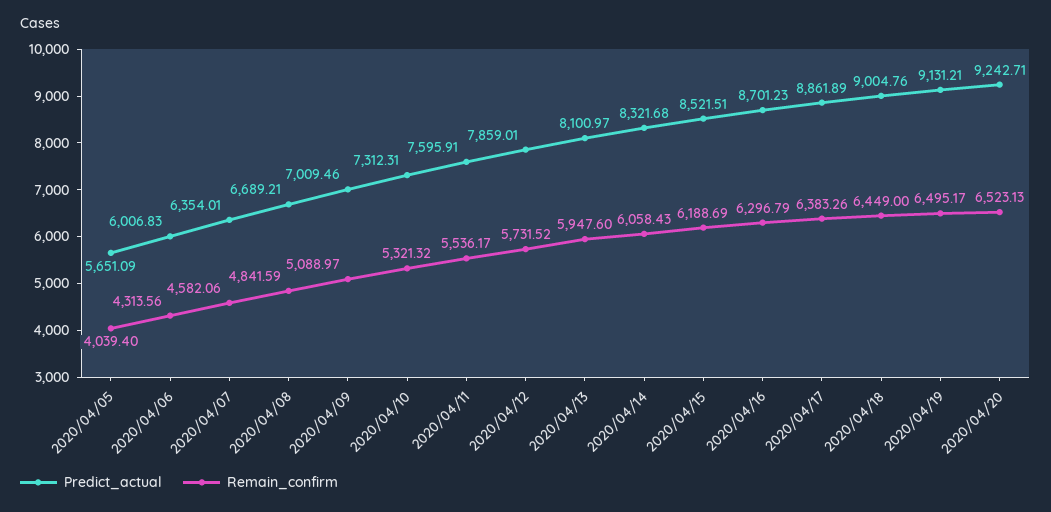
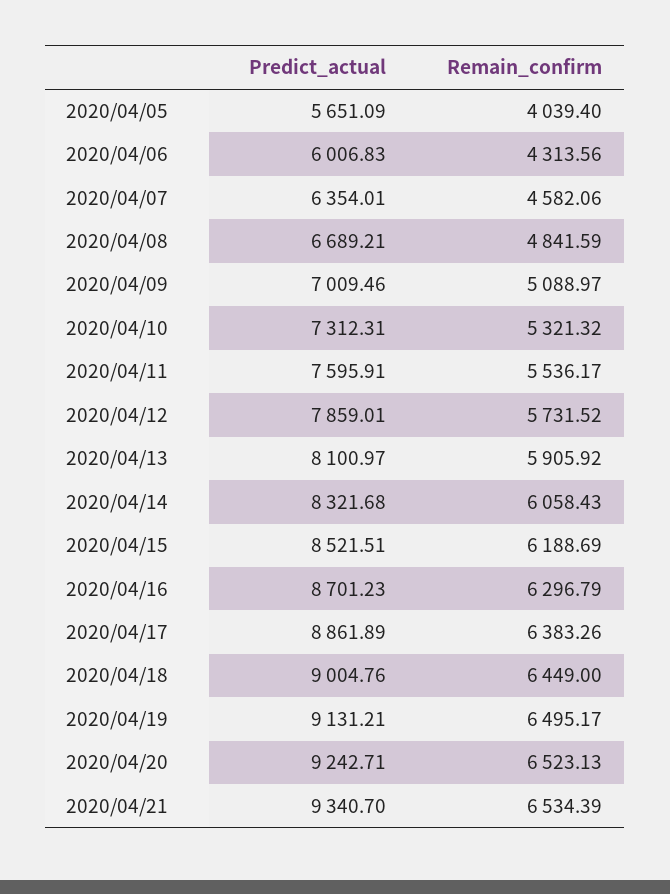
Remain_confirm, 2020/04/13: 5947.6 -> 5905.92
Predict_actual, 2020/04/21: none -> 9340.7
Remain_confirm, 2020/04/21: none -> 6534.39

